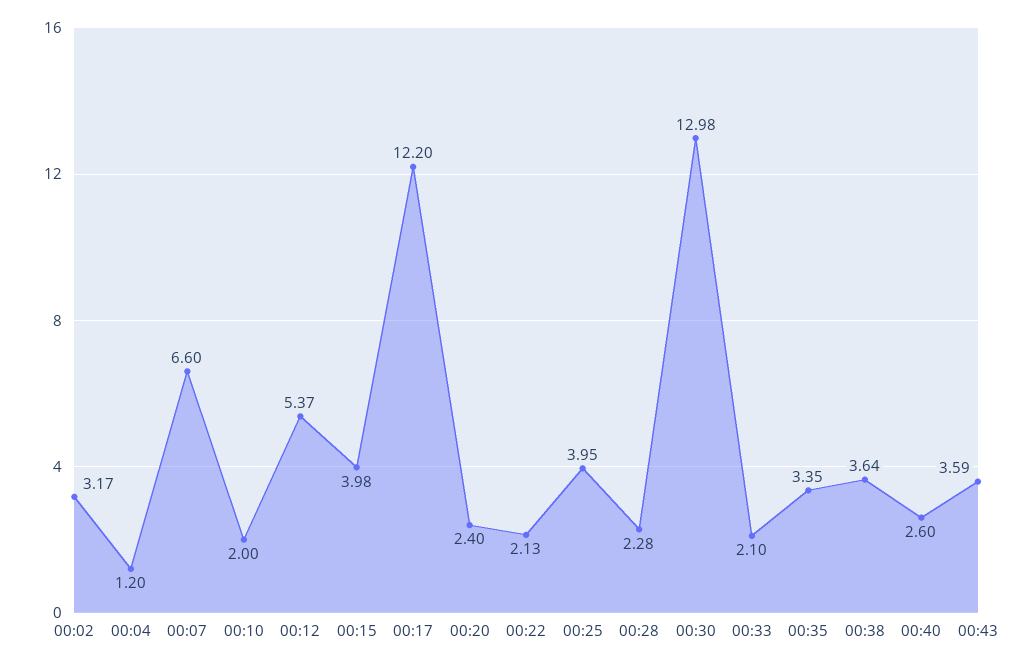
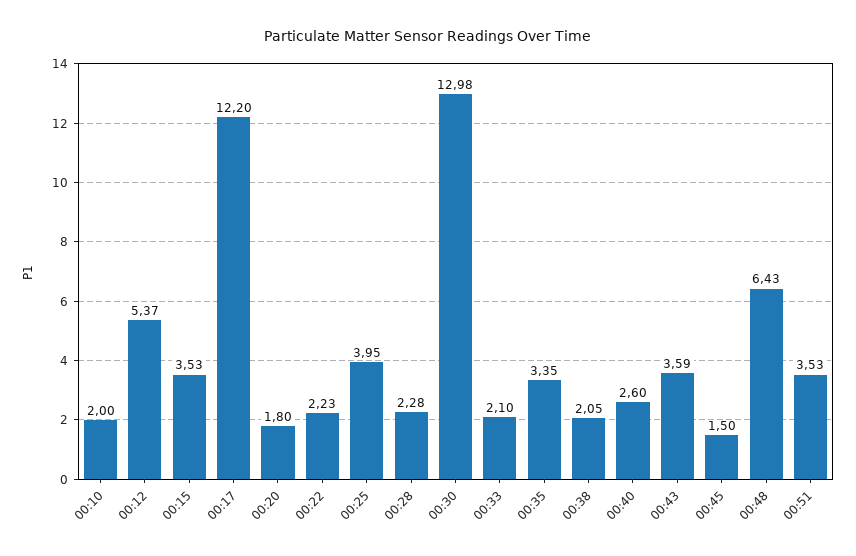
00:02: 3.17 -> none
00:04: 1.2 -> none
00:07: 6.6 -> none
00:15: 3.98 -> 3.53
00:20: 2.4 -> 1.8
00:22: 2.13 -> 2.23
00:38: 3.64 -> 2.05
00:45: none -> 1.5
00:48: none -> 6.43
00:51: none -> 3.53

